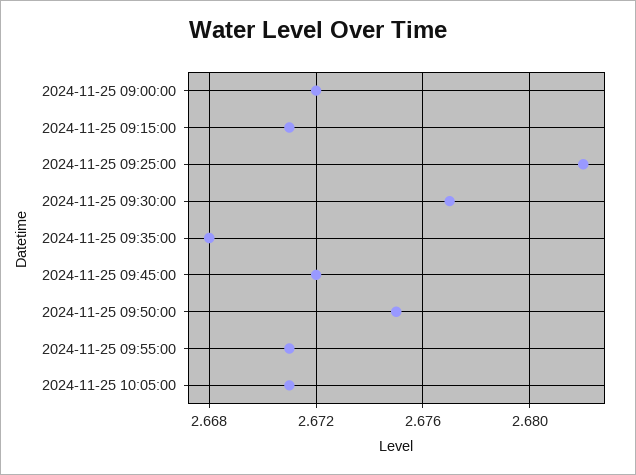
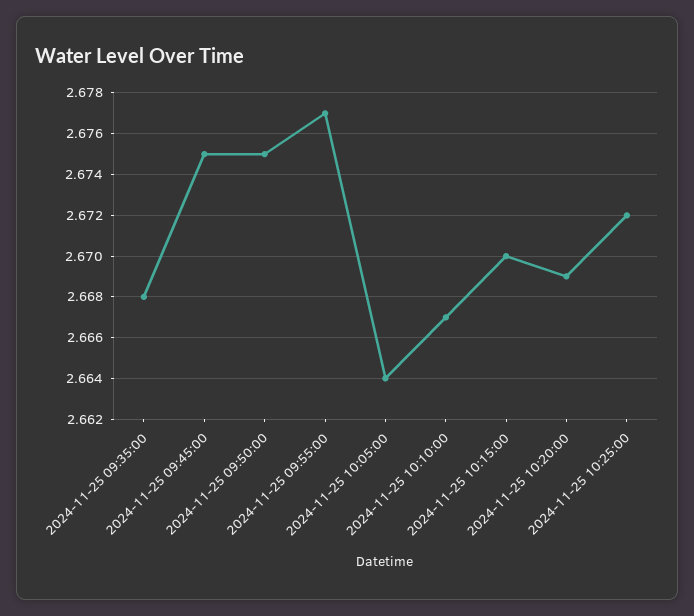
2024-11-25 09:00:00: 2.672 -> none
2024-11-25 09:15:00: 2.671 -> none
2024-11-25 09:25:00: 2.682 -> none
2024-11-25 09:30:00: 2.677 -> none
2024-11-25 09:45:00: 2.672 -> 2.675
2024-11-25 09:55:00: 2.671 -> 2.677
2024-11-25 10:05:00: 2.671 -> 2.664
2024-11-25 10:10:00: none -> 2.667
2024-11-25 10:15:00: none -> 2.67
2024-11-25 10:20:00: none -> 2.669
2024-11-25 10:25:00: none -> 2.672

